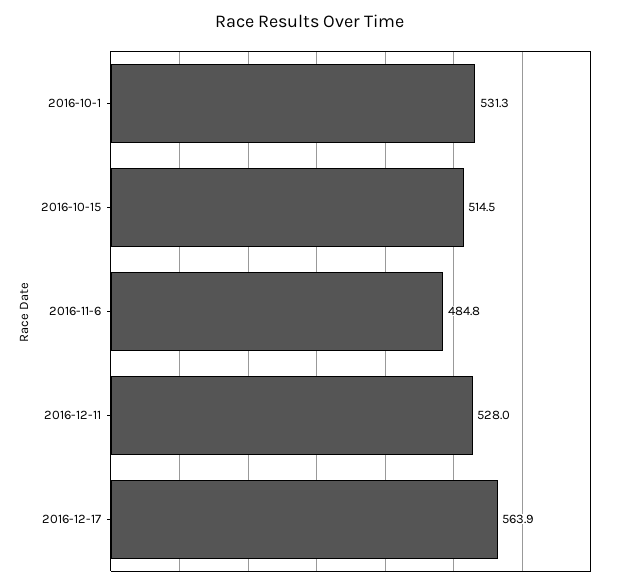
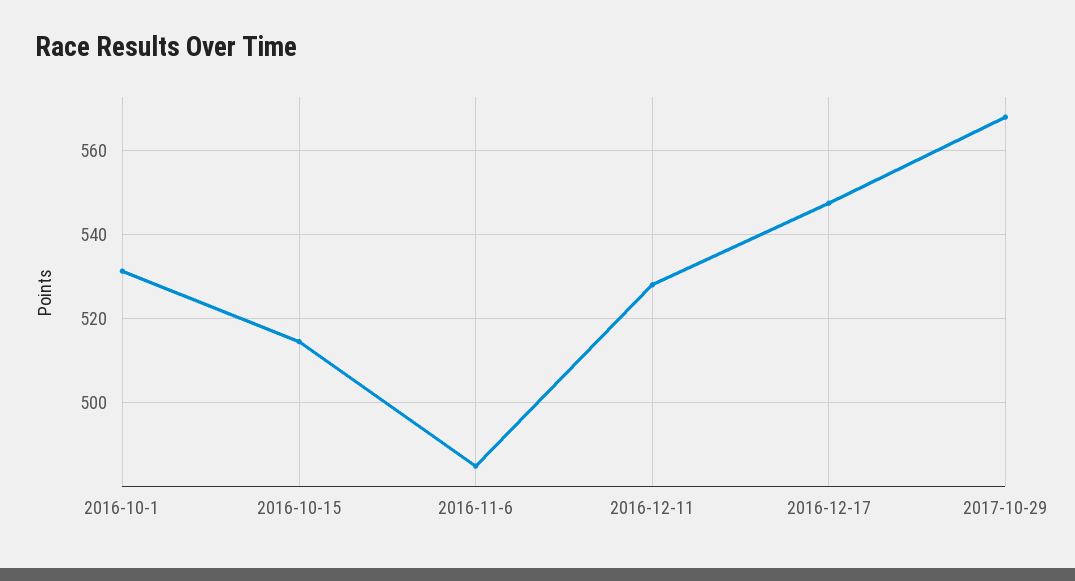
2016-12-17: 563.9 -> 548
2017-10-29: none -> 568

